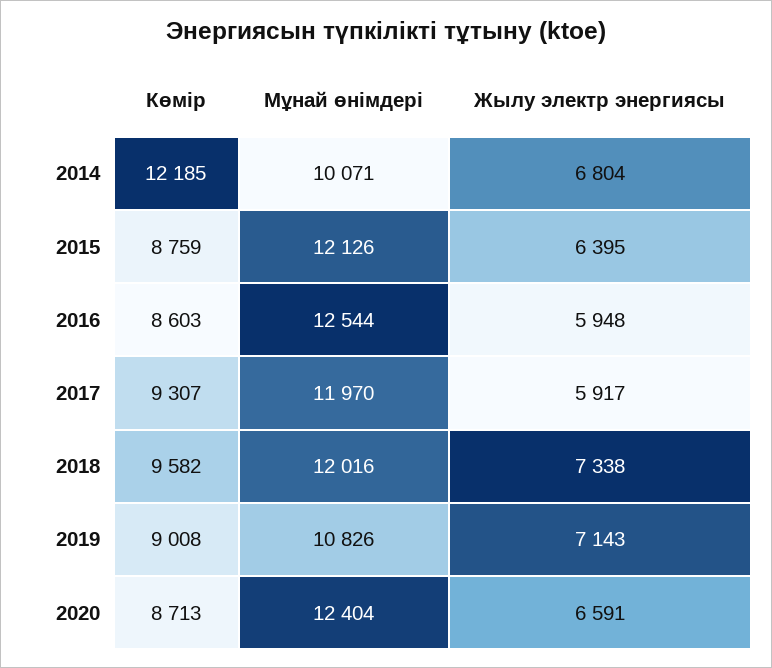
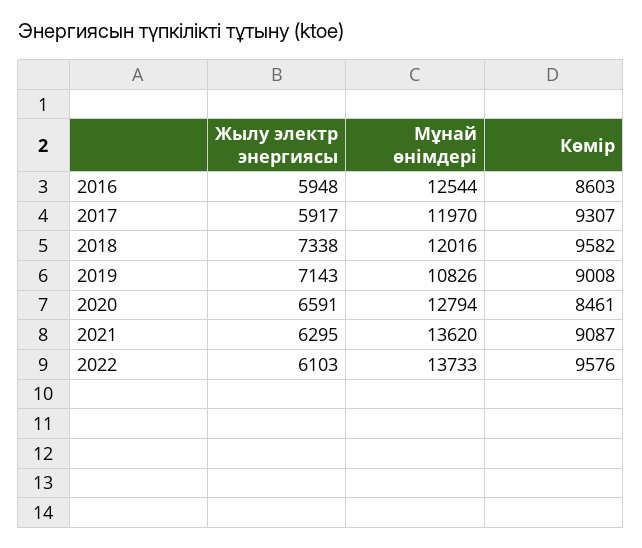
Көмір, 2014: 12185 -> none
Мұнай өнімдері, 2014: 10071 -> none
Жылу электр энергиясы, 2014: 6804 -> none
Көмір, 2015: 8759 -> none
Мұнай өнімдері, 2015: 12126 -> none
Жылу электр энергиясы, 2015: 6395 -> none
Көмір, 2020: 8713 -> 8461
Мұнай өнімдері, 2020: 12404 -> 12794
Жылу электр энергиясы, 2021: none -> 6295
Мұнай өнімдері, 2021: none -> 13620
Көмір, 2021: none -> 9087
Жылу электр энергиясы, 2022: none -> 6103
Мұнай өнімдері, 2022: none -> 13733
Көмір, 2022: none -> 9576

